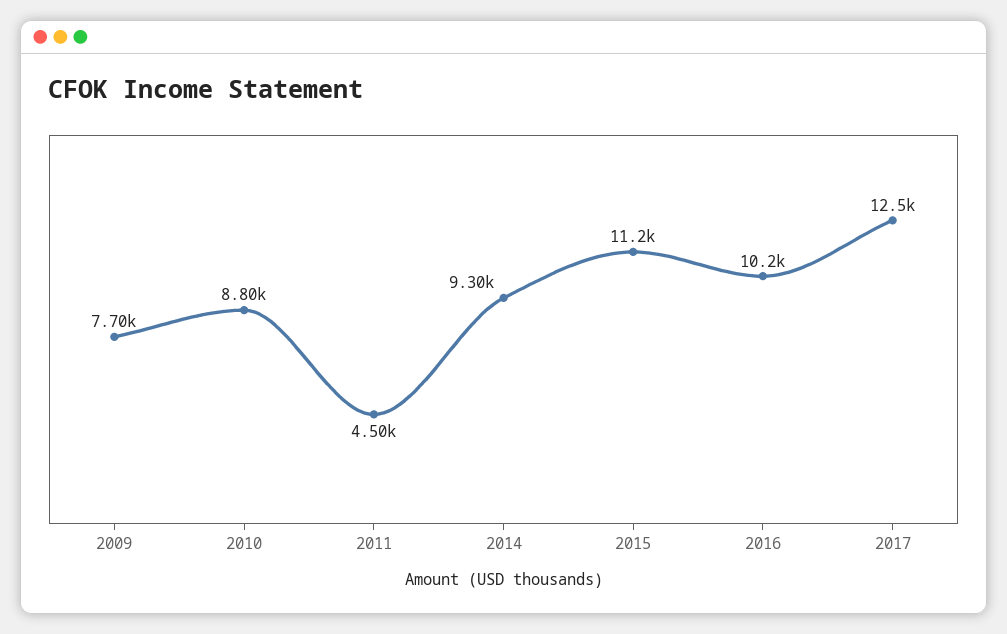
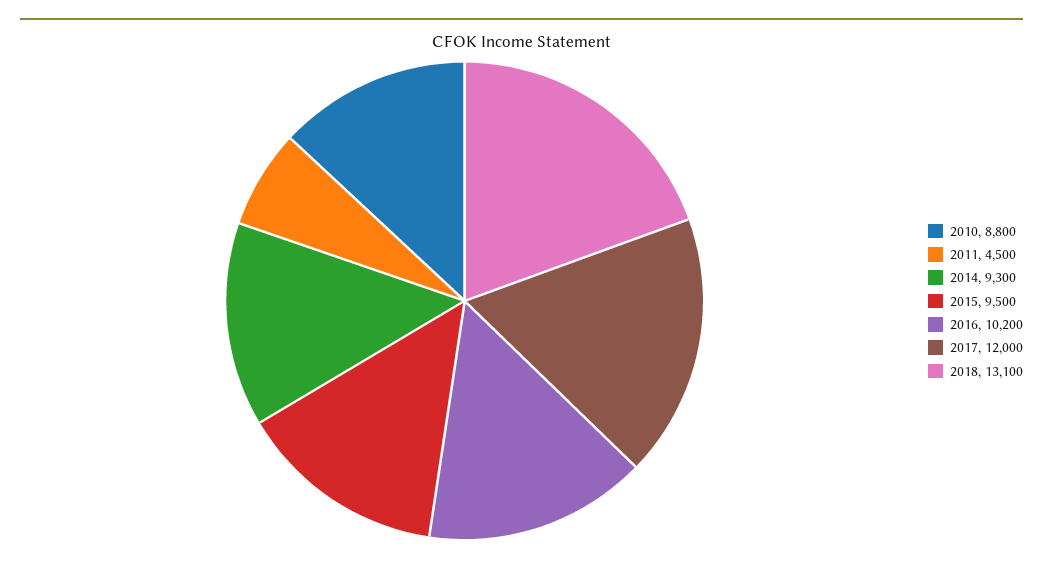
2009: 7700 -> none
2015: 11200 -> 9500
2017: 12500 -> 12000
2018: none -> 13100

